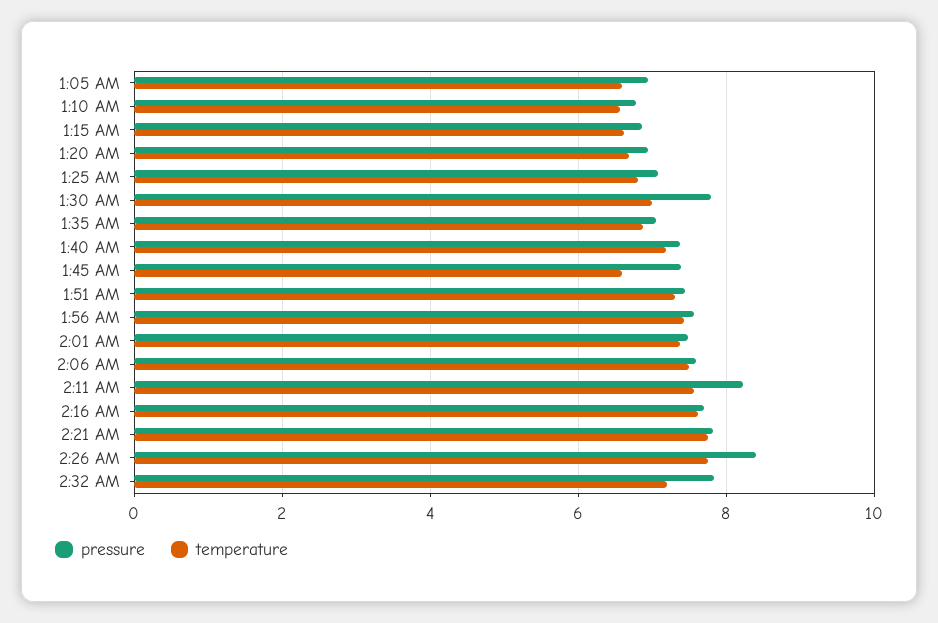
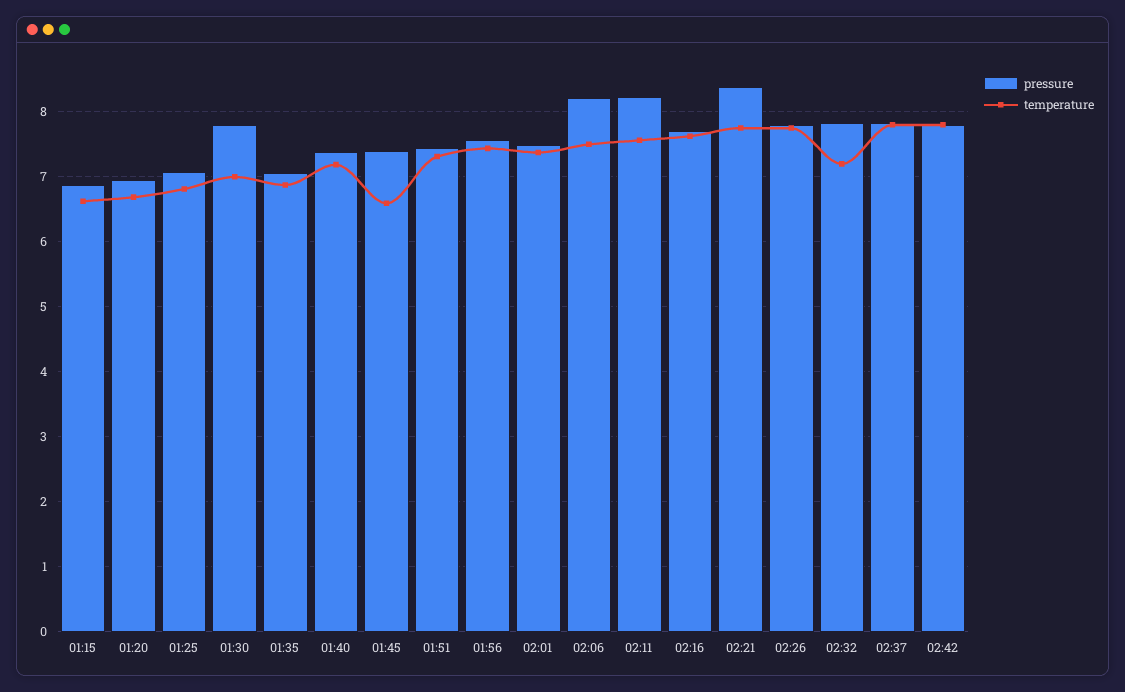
pressure, 1:05 AM: 7 -> none
temperature, 1:05 AM: 6.6 -> none
pressure, 1:10 AM: 6.8 -> none
temperature, 1:10 AM: 6.6 -> none
pressure, 2:06 AM: 7.6 -> 8.2
pressure, 2:21 AM: 7.8 -> 8.4
pressure, 2:26 AM: 8.4 -> 7.8
pressure, 02:37: none -> 7.8
temperature, 02:37: none -> 7.8
pressure, 02:42: none -> 7.8
temperature, 02:42: none -> 7.8

